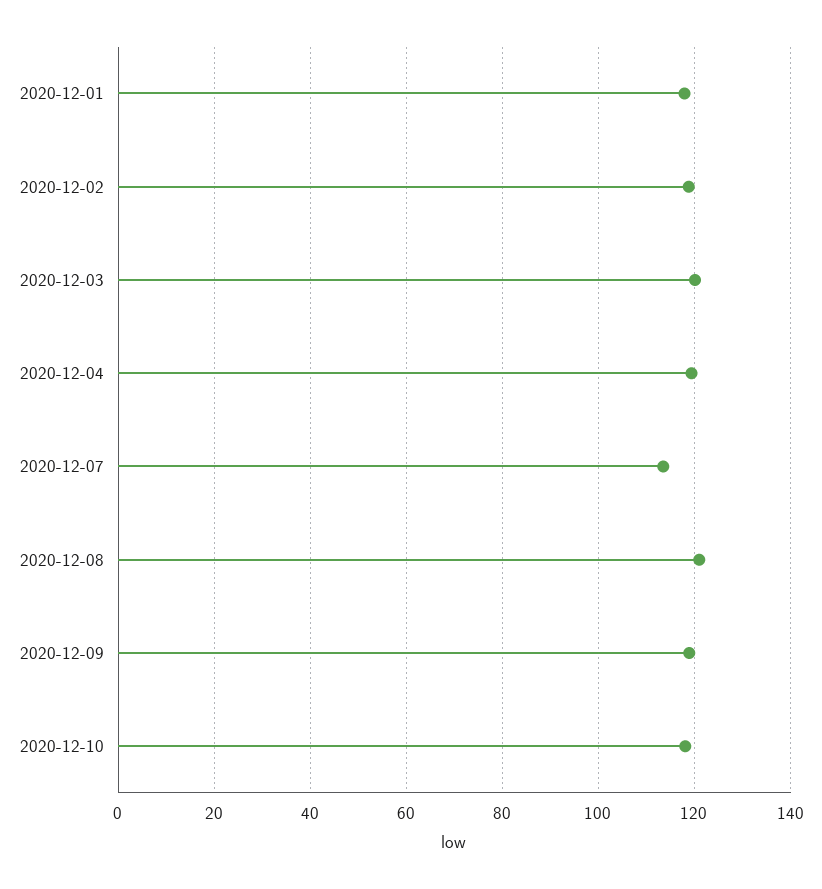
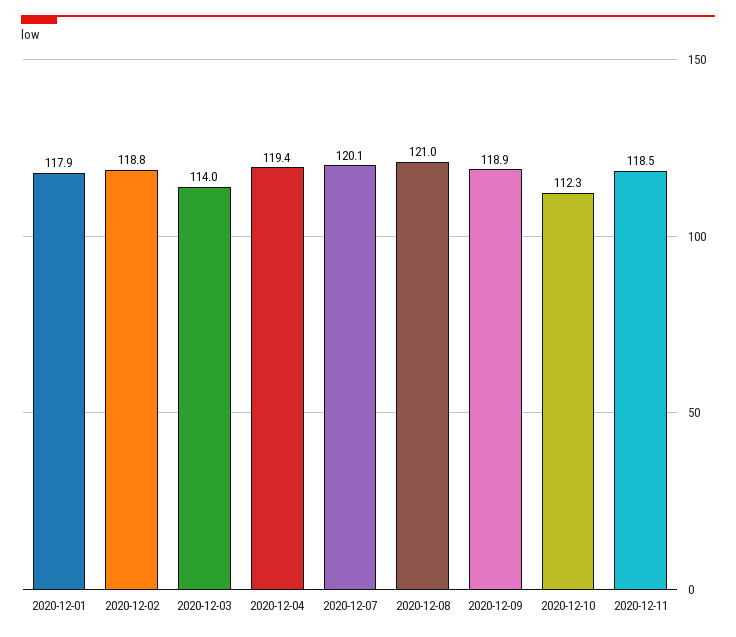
2020-12-03: 120 -> 114
2020-12-07: 114 -> 120.1
2020-12-10: 118 -> 112.3
2020-12-11: none -> 118.5

